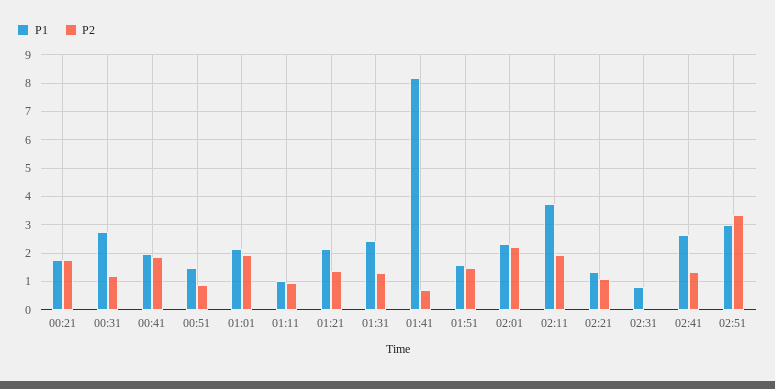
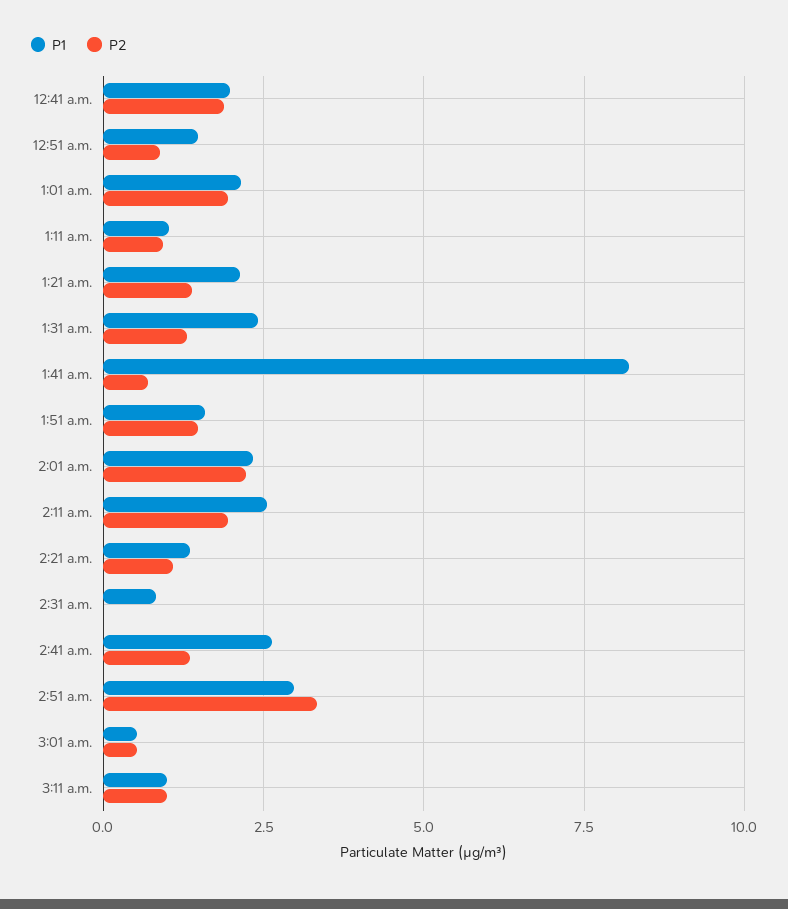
P1, 00:21: 1.75 -> none
P2, 00:21: 1.75 -> none
P1, 00:31: 2.75 -> none
P2, 00:31: 1.25 -> none
P1, 02:11: 3.75 -> 2.5
P1, 3:01 a.m.: none -> 0.5
P2, 3:01 a.m.: none -> 0.5
P1, 3:11 a.m.: none -> 1
P2, 3:11 a.m.: none -> 1

